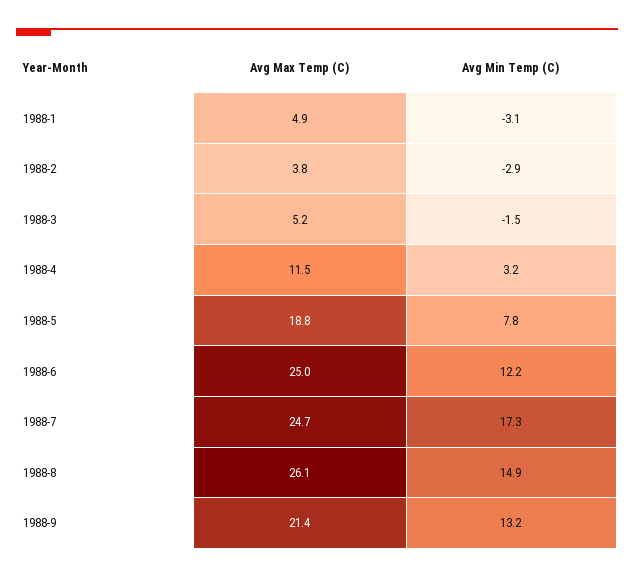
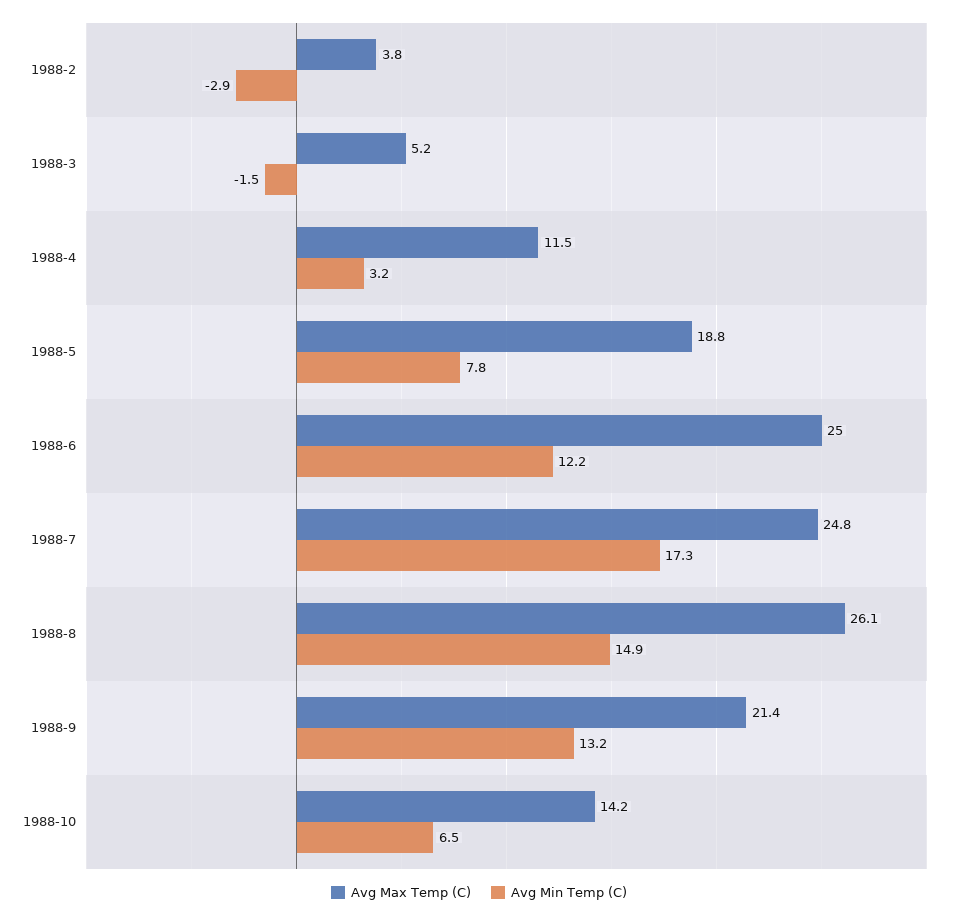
Avg Max Temp (C), 1988-1: 4.9 -> none
Avg Min Temp (C), 1988-1: -3.1 -> none
Avg Max Temp (C), 1988-7: 24.7 -> 24.8
Avg Max Temp (C), 1988-10: none -> 14.2
Avg Min Temp (C), 1988-10: none -> 6.5

